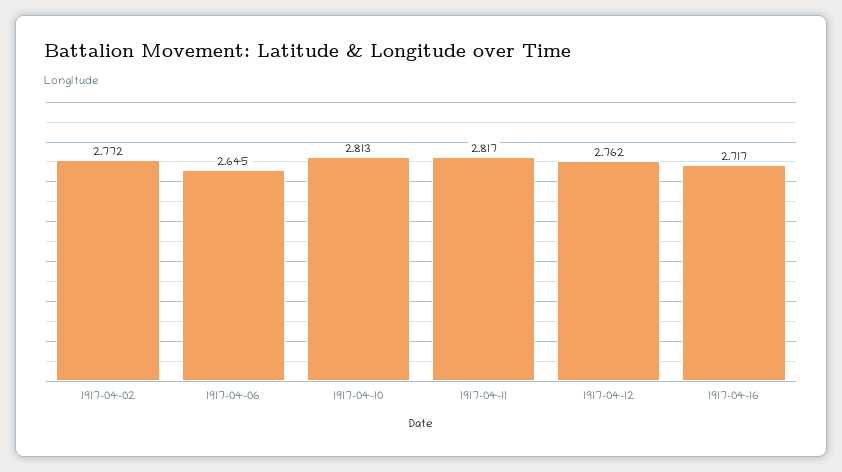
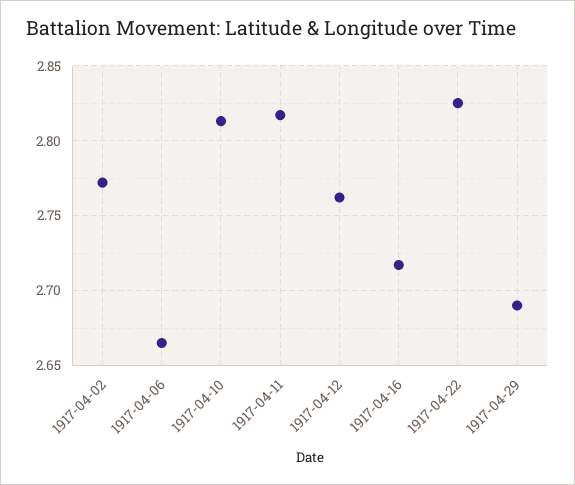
1917-04-06: 2.645 -> 2.665
1917-04-22: none -> 2.825
1917-04-29: none -> 2.69

